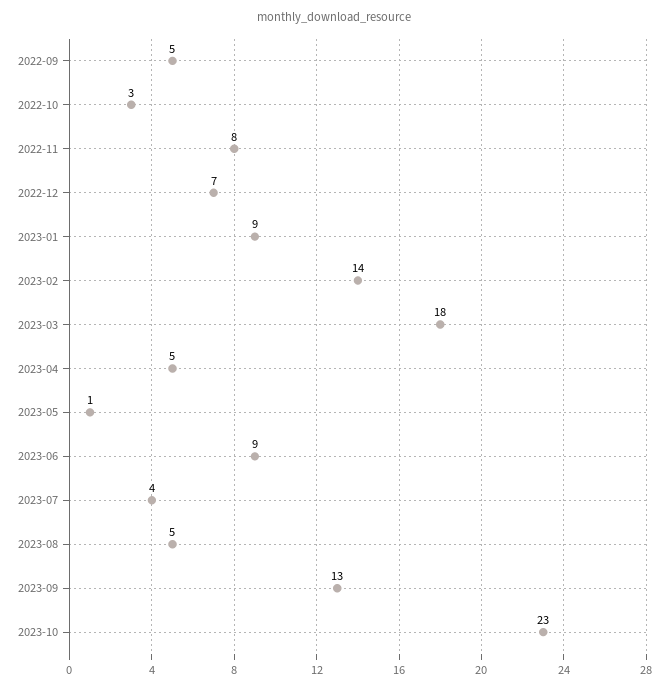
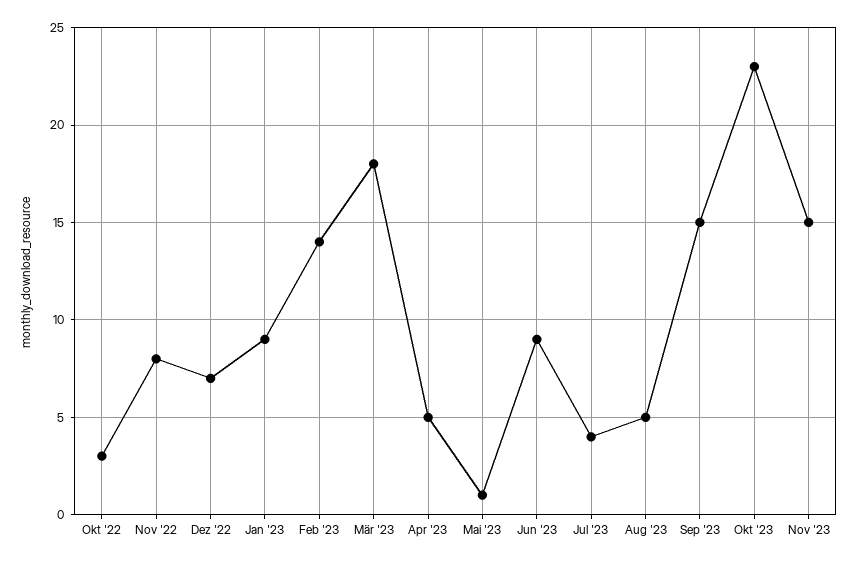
2022-09: 5 -> none
2023-09: 13 -> 15
Nov '23: none -> 15

